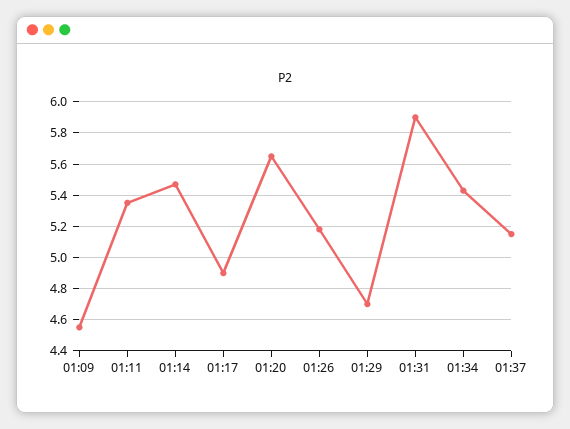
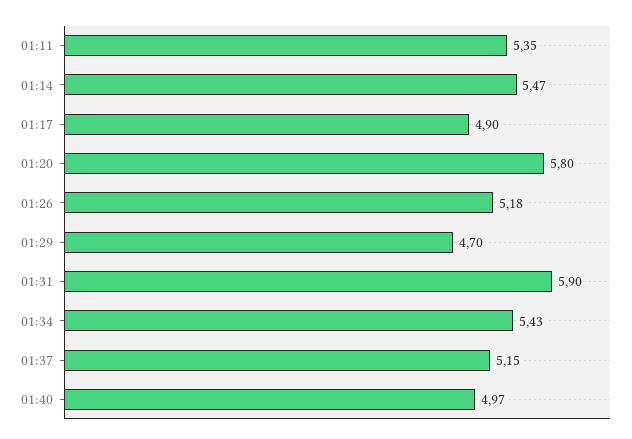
01:09: 4.55 -> none
01:20: 5.65 -> 5.8
01:40: none -> 4.97

